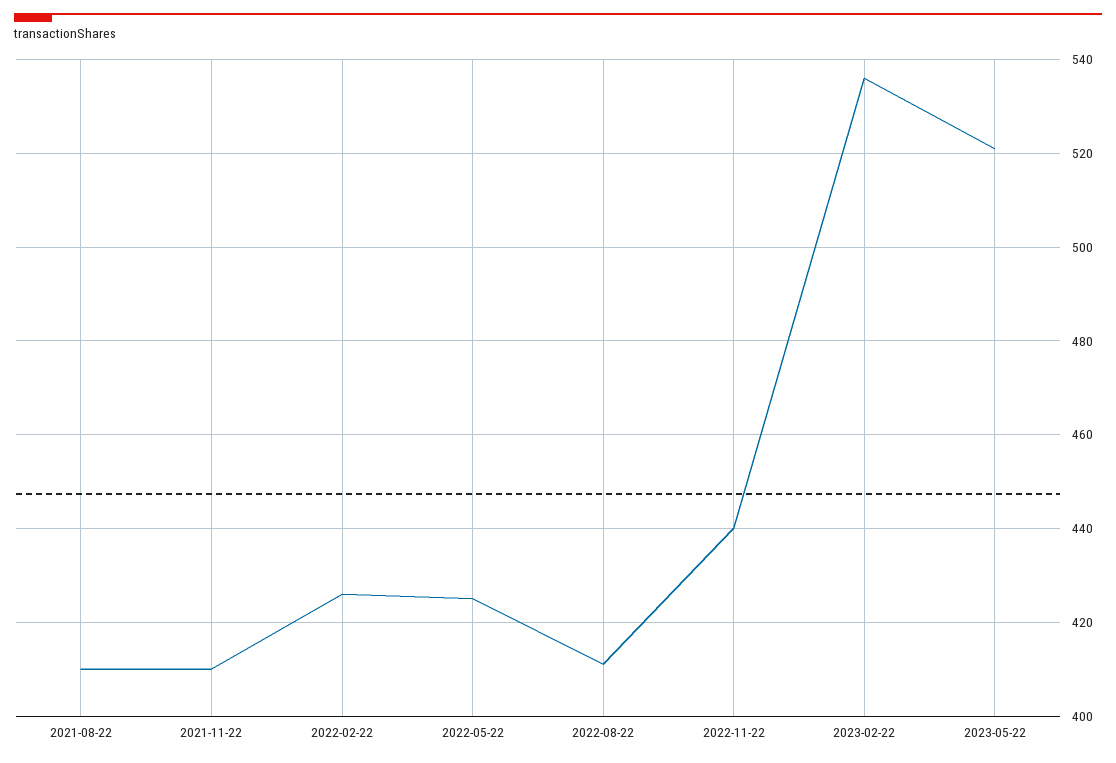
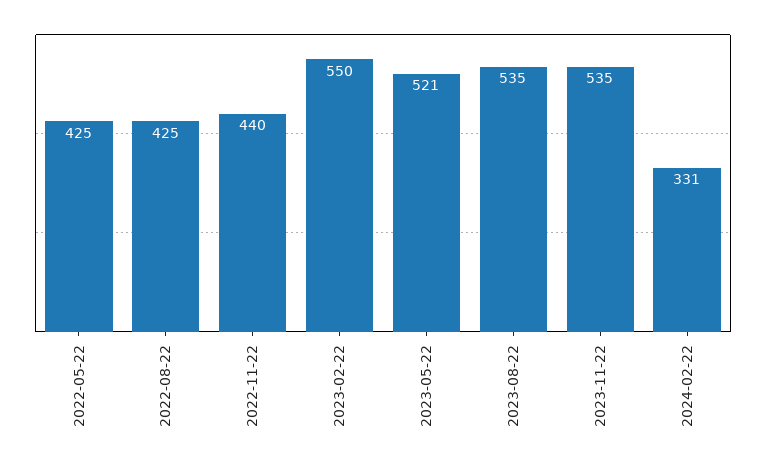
2021-08-22: 410 -> none
2021-11-22: 410 -> none
2022-02-22: 425 -> none
2022-08-22: 410 -> 425
2023-02-22: 535 -> 550
2023-08-22: none -> 535
2023-11-22: none -> 535
2024-02-22: none -> 331

